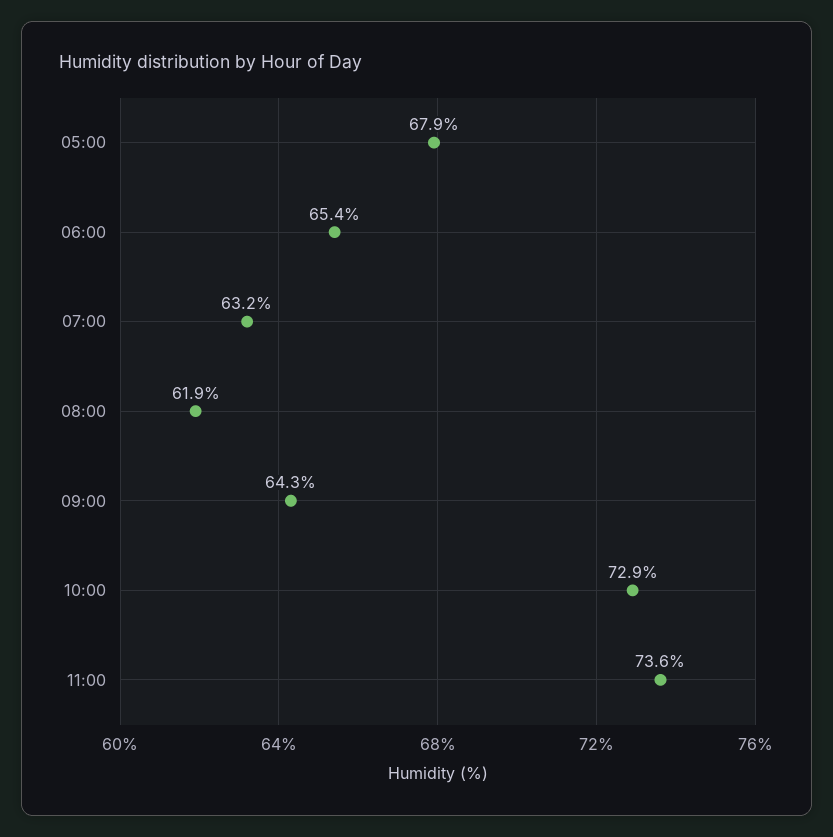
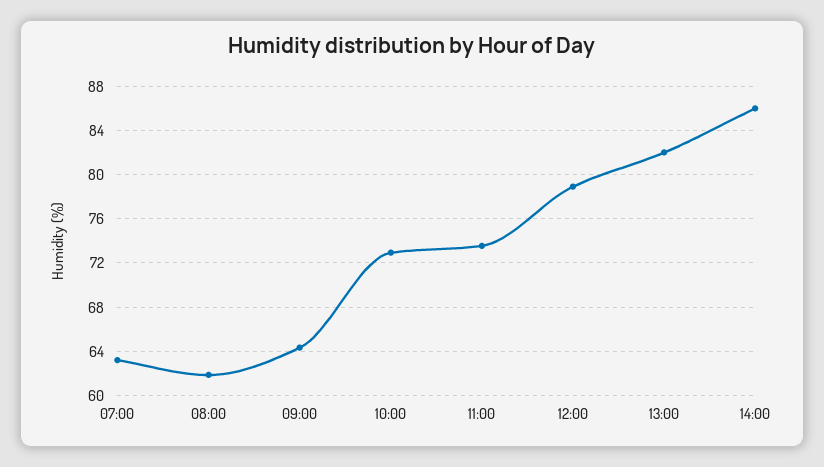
05:00: 67.9 -> none
06:00: 65.4 -> none
12:00: none -> 79
13:00: none -> 82
14:00: none -> 86

